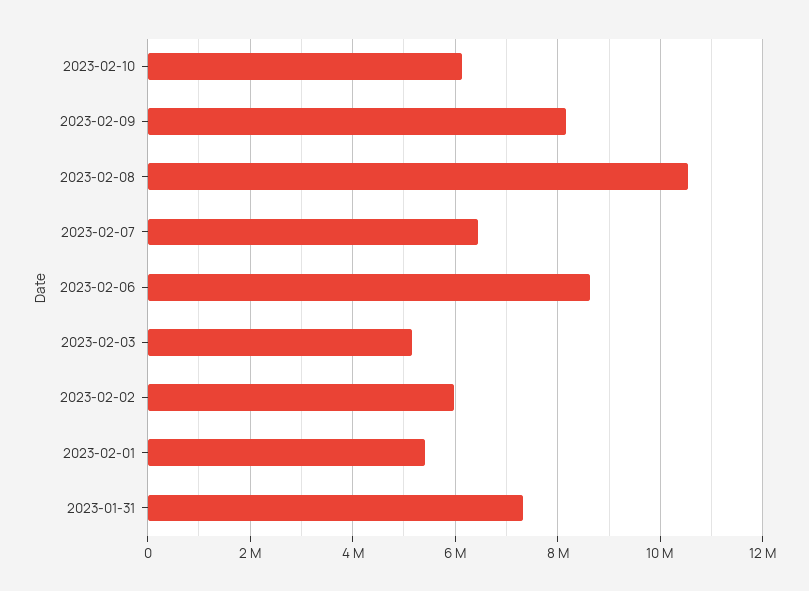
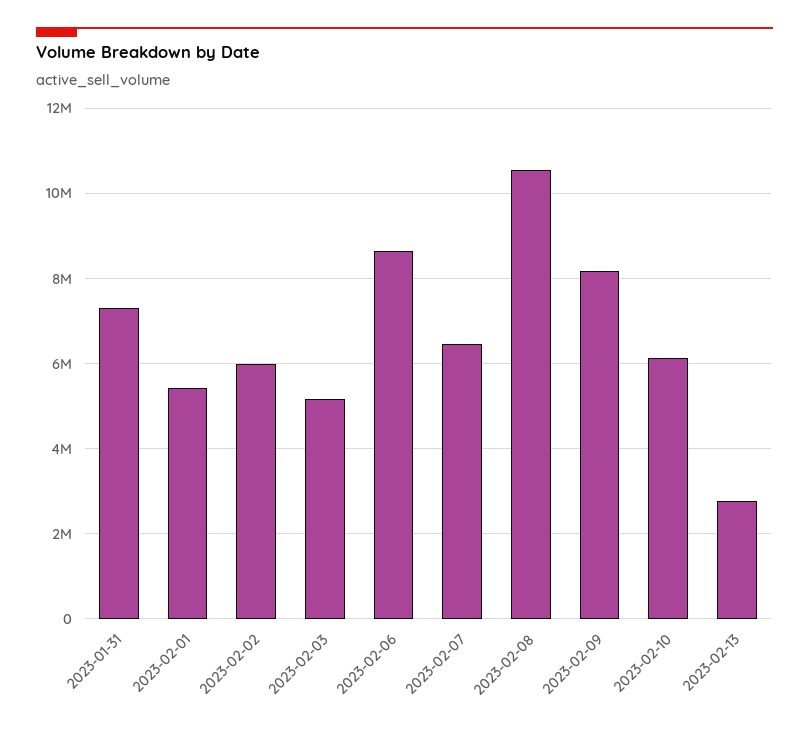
2023-02-13: none -> 2800000

